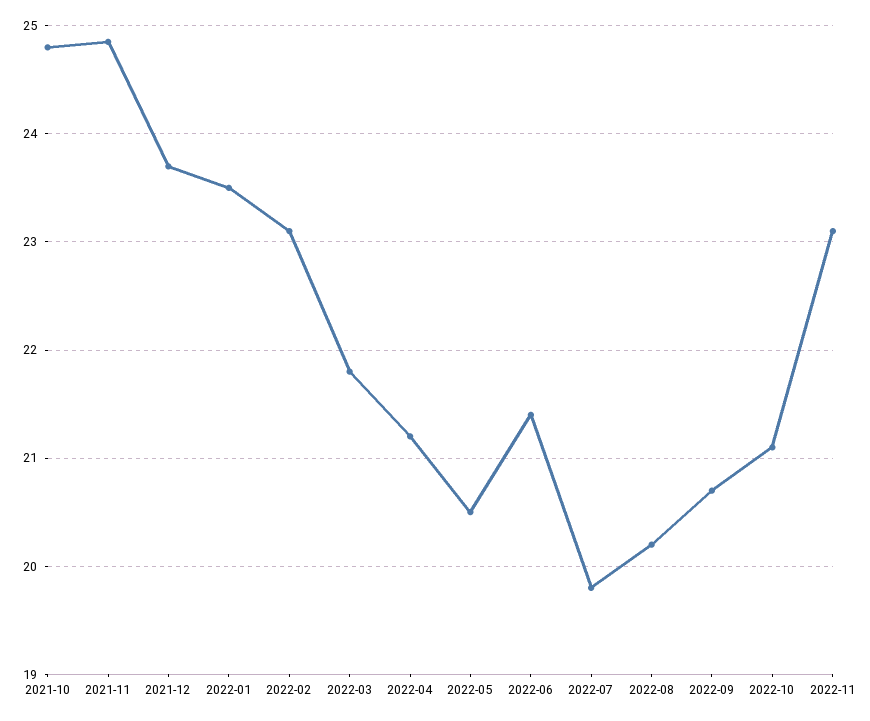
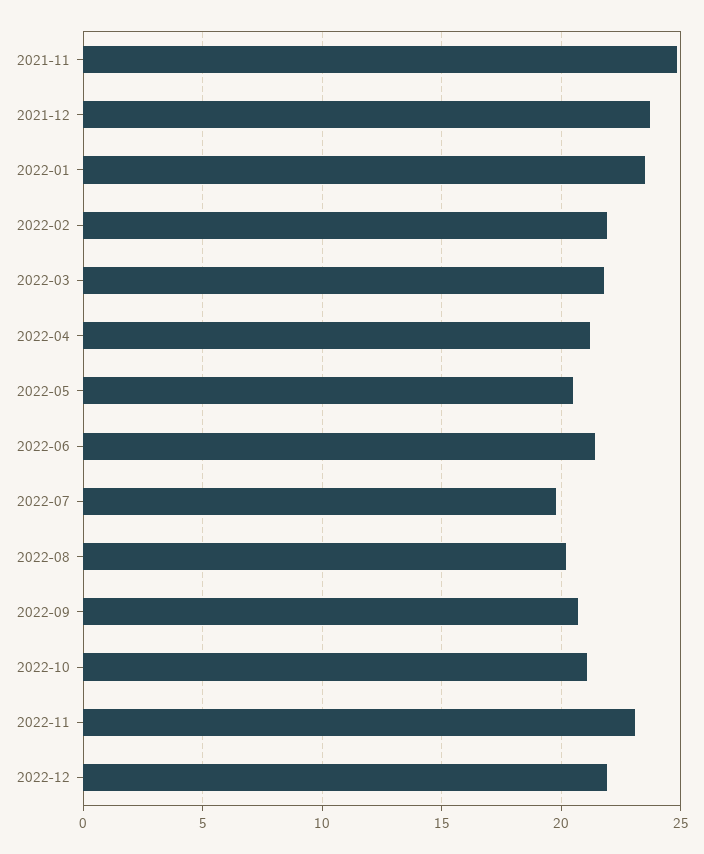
2021-10: 24.8 -> none
2022-02: 23.1 -> 22
2022-12: none -> 22

